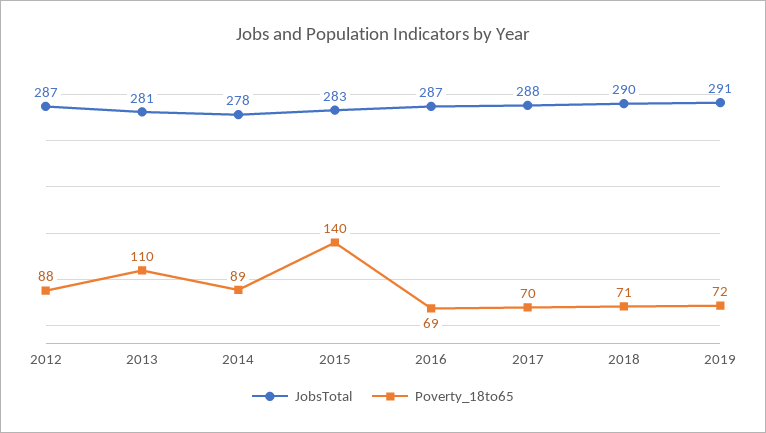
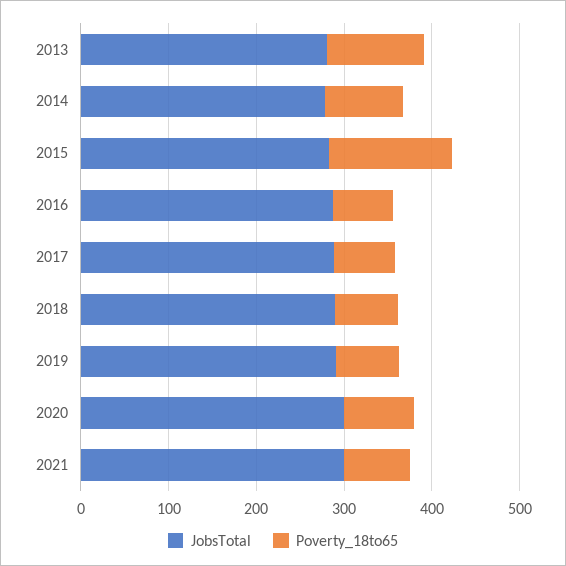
JobsTotal, 2012: 287 -> none
Poverty_18to65, 2012: 88 -> none
JobsTotal, 2020: none -> 300
Poverty_18to65, 2020: none -> 80
JobsTotal, 2021: none -> 300
Poverty_18to65, 2021: none -> 80

